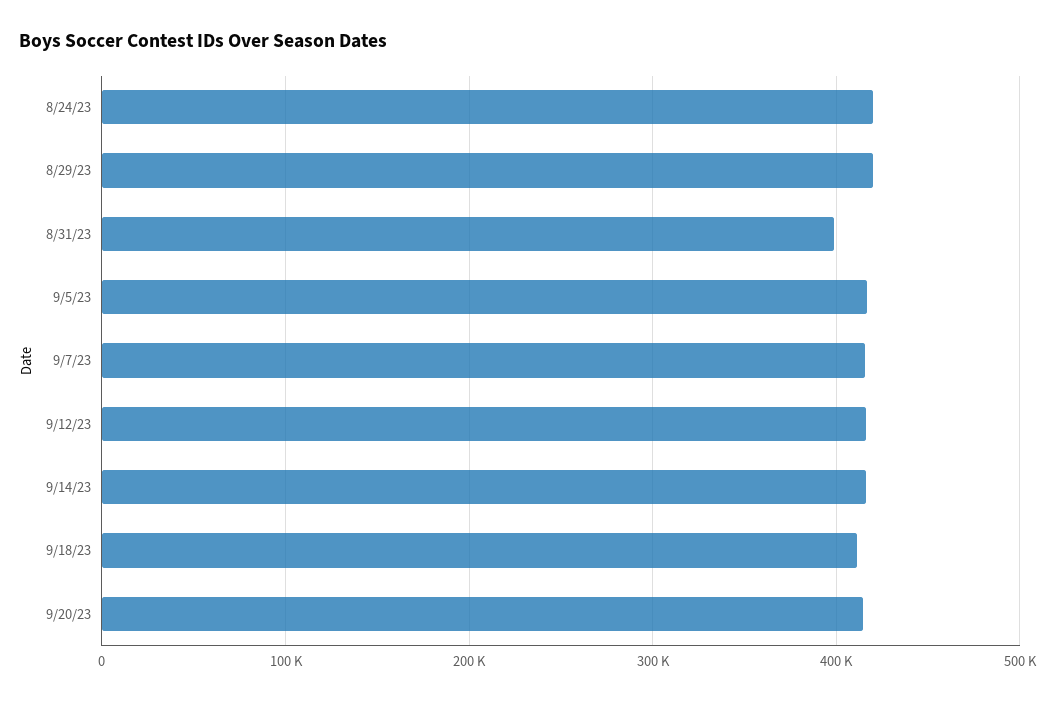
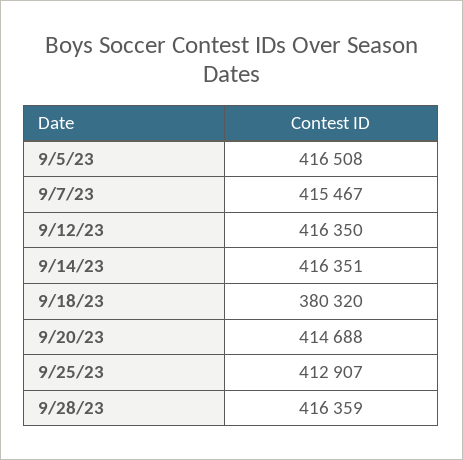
8/24/23: 420000 -> none
8/29/23: 420000 -> none
8/31/23: 400000 -> none
9/18/23: 410000 -> 380320
9/25/23: none -> 412907
9/28/23: none -> 416359

